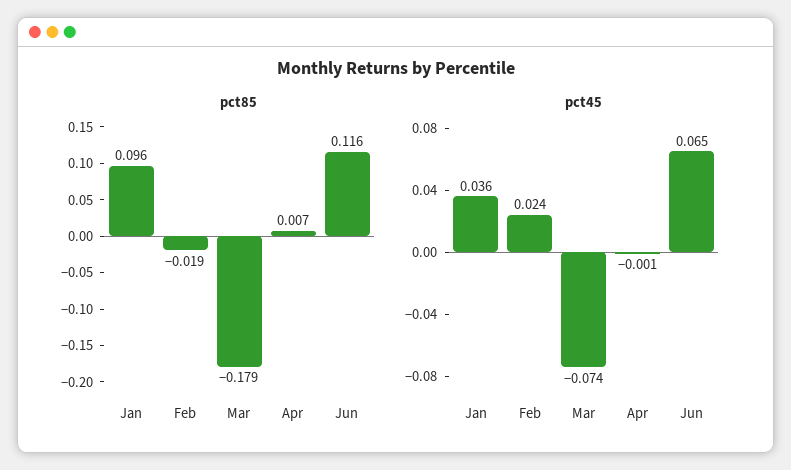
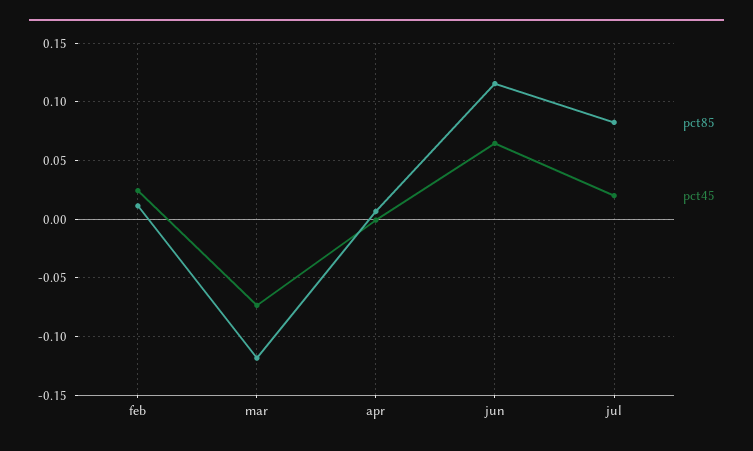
pct85, Jan: 0.096 -> none
pct85, Feb: -0.019 -> 0.01
pct85, Mar: -0.179 -> -0.12
pct45, Jan: 0.036 -> none
pct85, jul: none -> 0.08
pct45, jul: none -> 0.02

